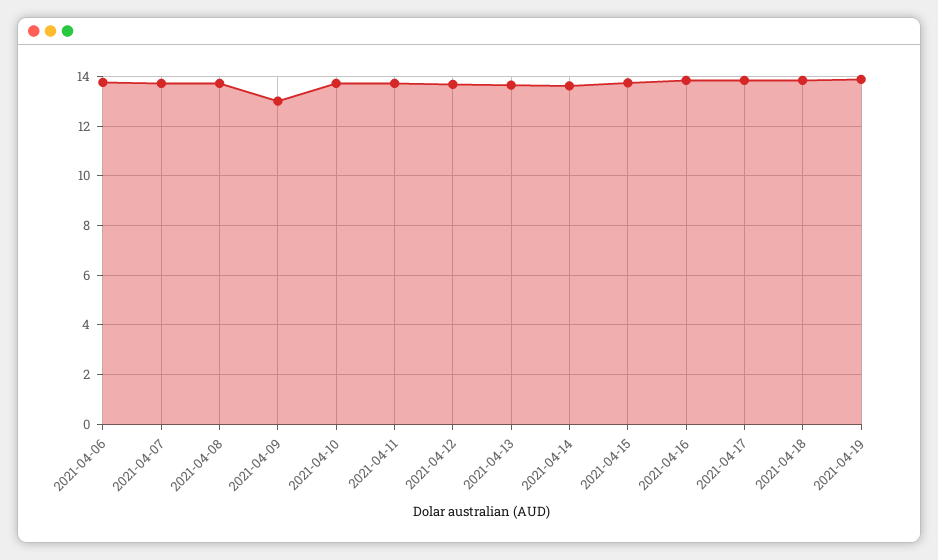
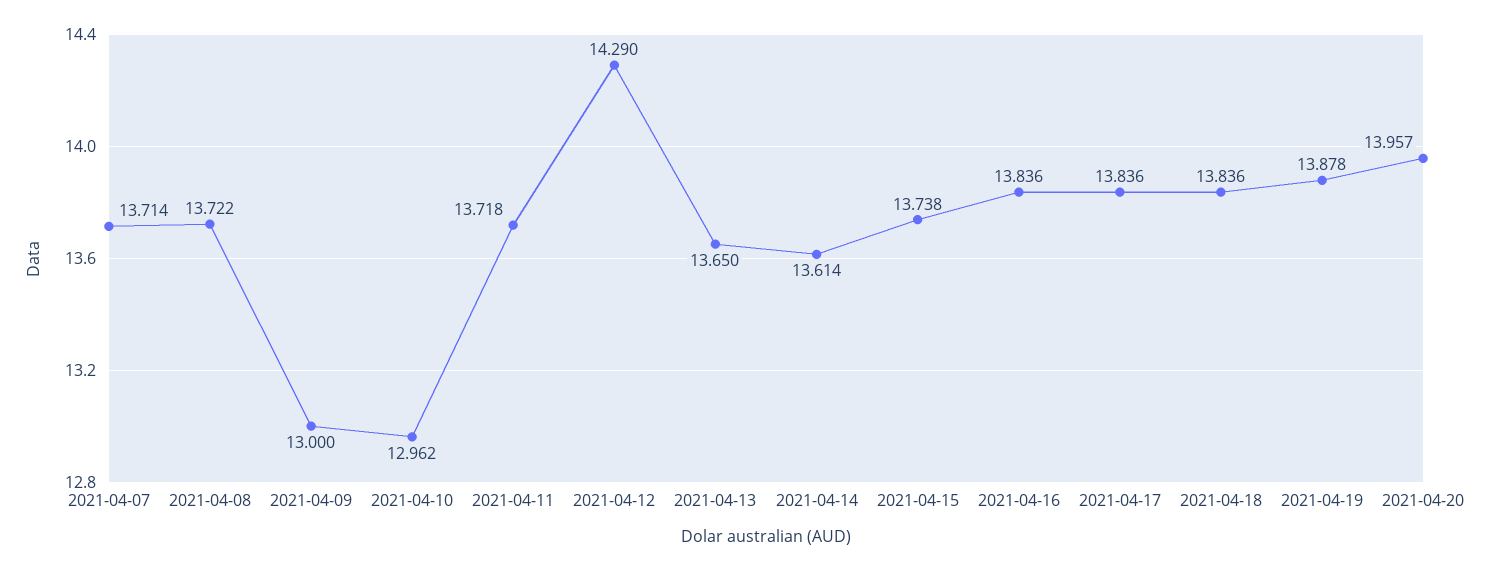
2021-04-06: 13.75 -> none
2021-04-10: 13.75 -> 12.962
2021-04-12: 13.75 -> 14.29
2021-04-20: none -> 13.957

